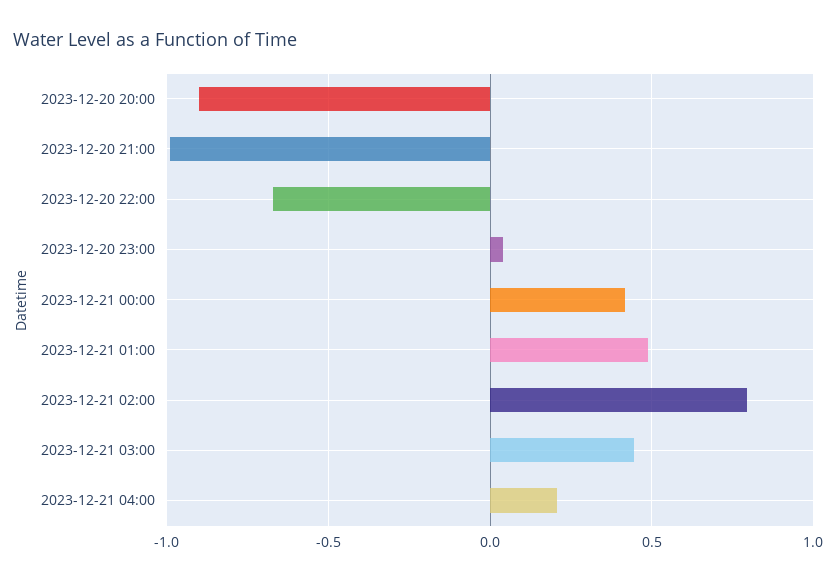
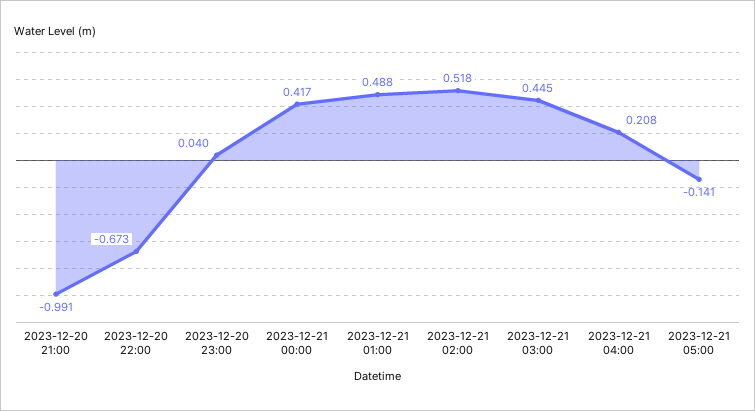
2023-12-20 20:00: -0.9 -> none
2023-12-21 02:00: 0.8 -> 0.518
2023-12-21 05:00: none -> -0.141

